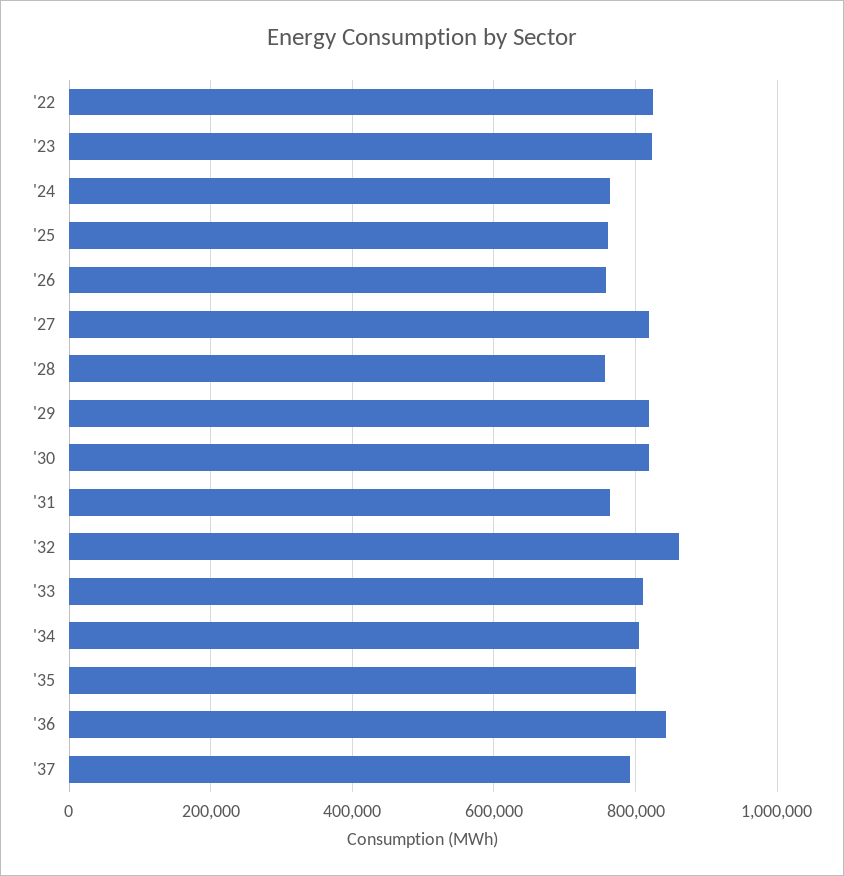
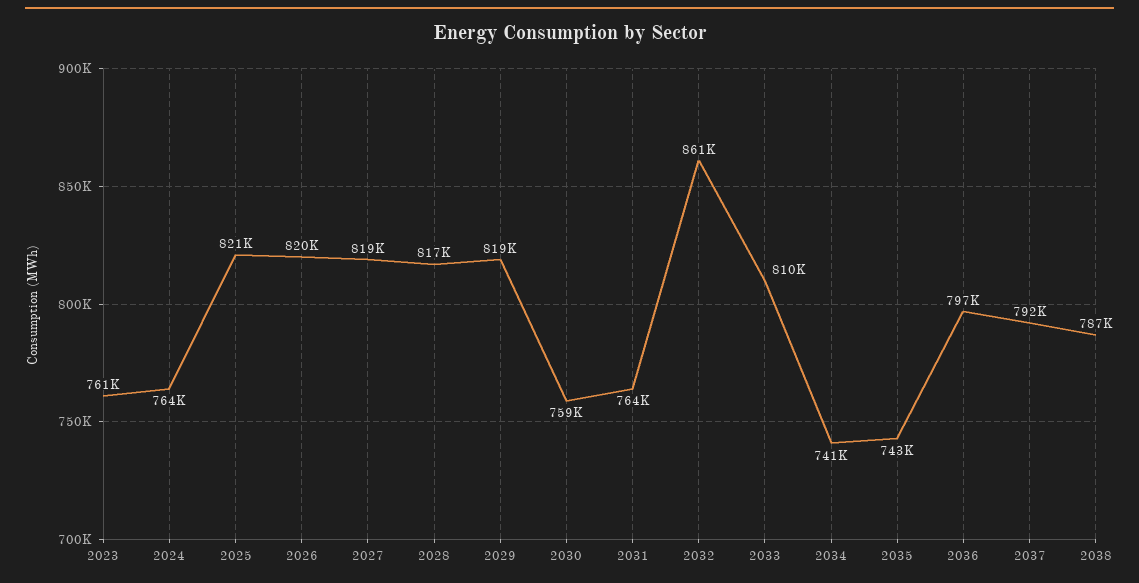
'22: 820000 -> none
'23: 820000 -> 761000
'25: 760000 -> 821000
'26: 760000 -> 820000
'28: 760000 -> 817000
'30: 820000 -> 759000
'34: 800000 -> 741000
'35: 800000 -> 743000
'36: 840000 -> 797000
2038: none -> 787000

